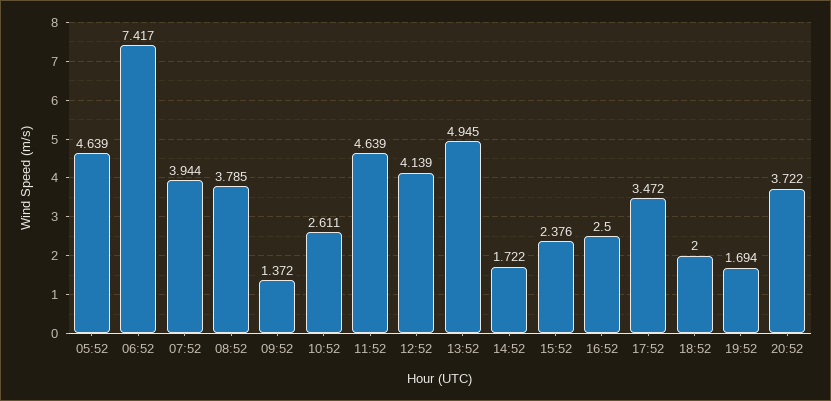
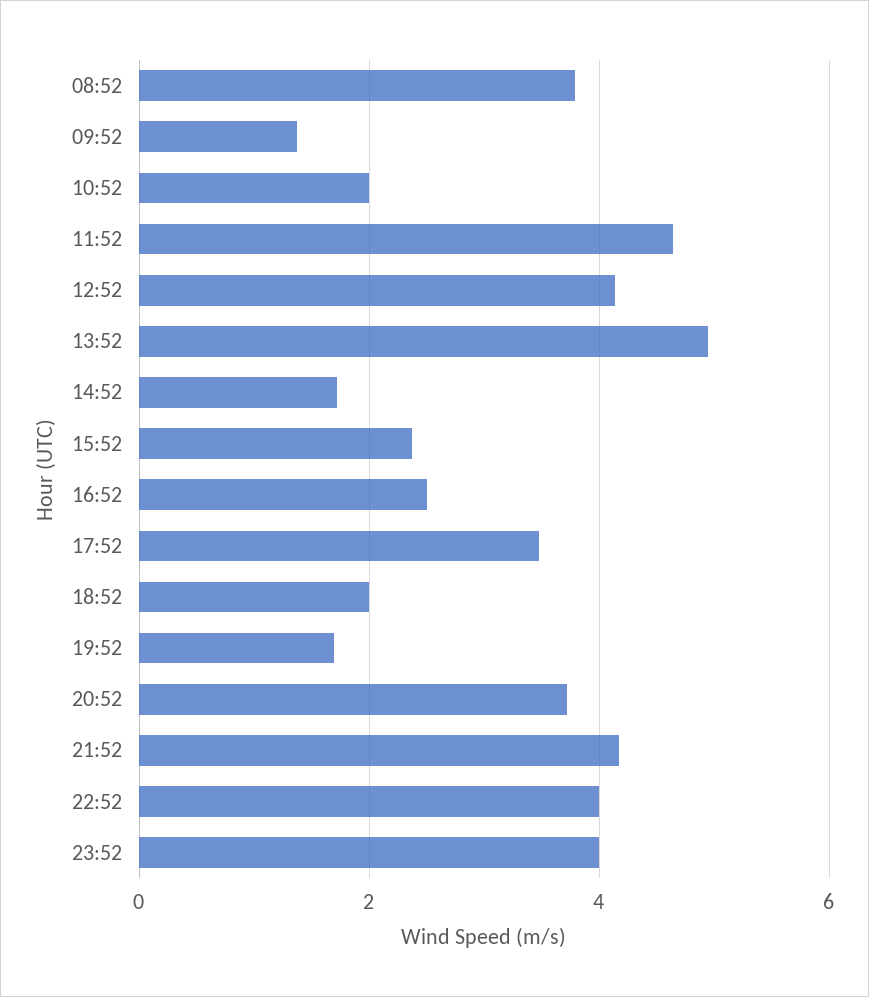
05:52: 4.639 -> none
06:52: 7.417 -> none
07:52: 3.944 -> none
10:52: 2.611 -> 2
21:52: none -> 4.2
22:52: none -> 4
23:52: none -> 4

